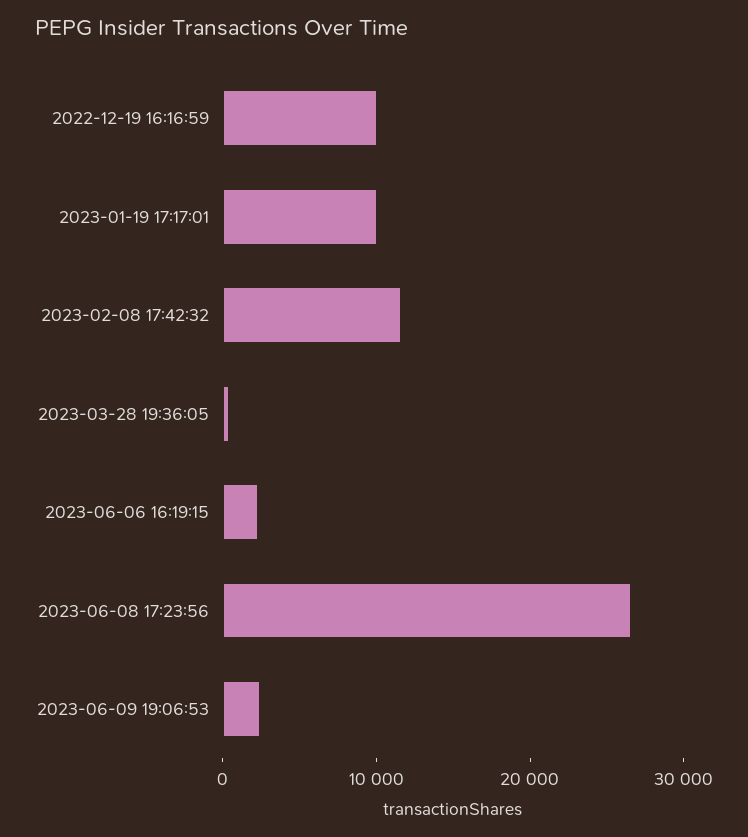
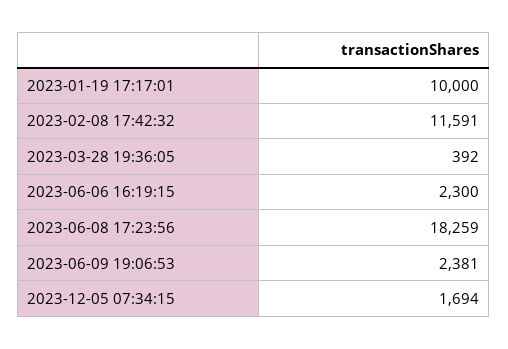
2022-12-19 16:16:59: 10000 -> none
2023-06-08 17:23:56: 26000 -> 18259
2023-12-05 07:34:15: none -> 1694

